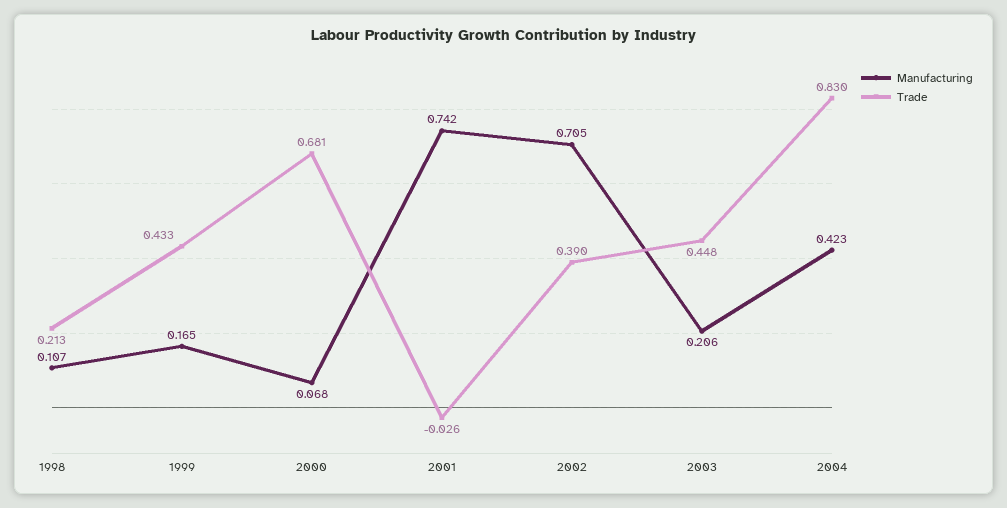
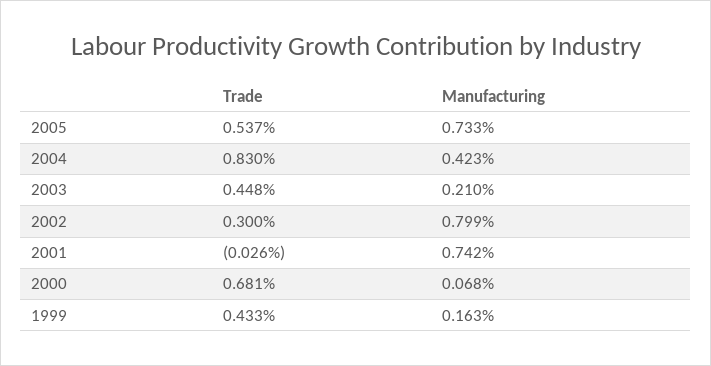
Manufacturing, 1998: 0.107 -> none
Trade, 1998: 0.213 -> none
Manufacturing, 1999: 0.165 -> 0.163
Manufacturing, 2002: 0.705 -> 0.799
Trade, 2002: 0.39 -> 0.3
Manufacturing, 2003: 0.206 -> 0.21
Trade, 2005: none -> 0.537
Manufacturing, 2005: none -> 0.733

